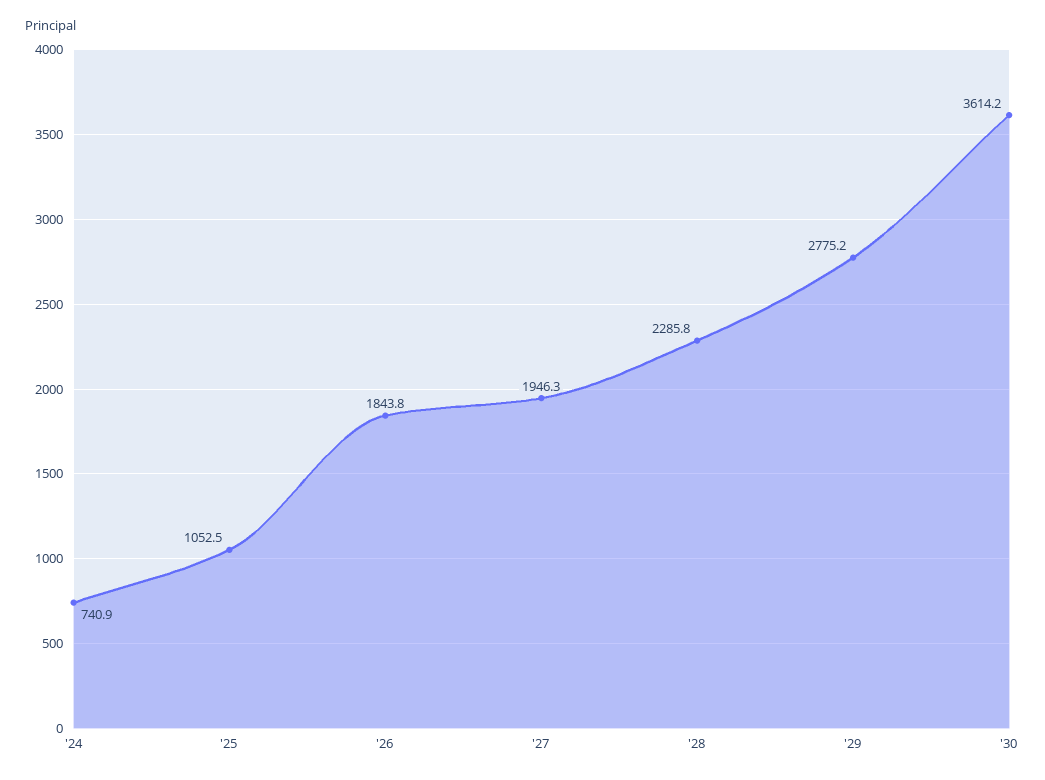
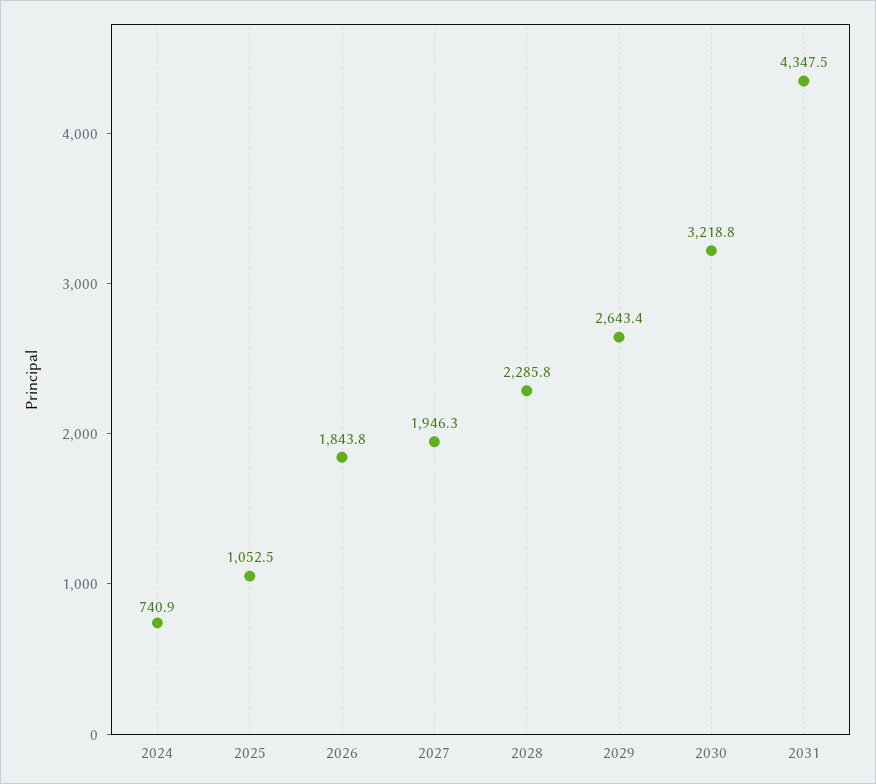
'29: 2775.2 -> 2643.4
'30: 3614.2 -> 3218.8
2031: none -> 4347.5

